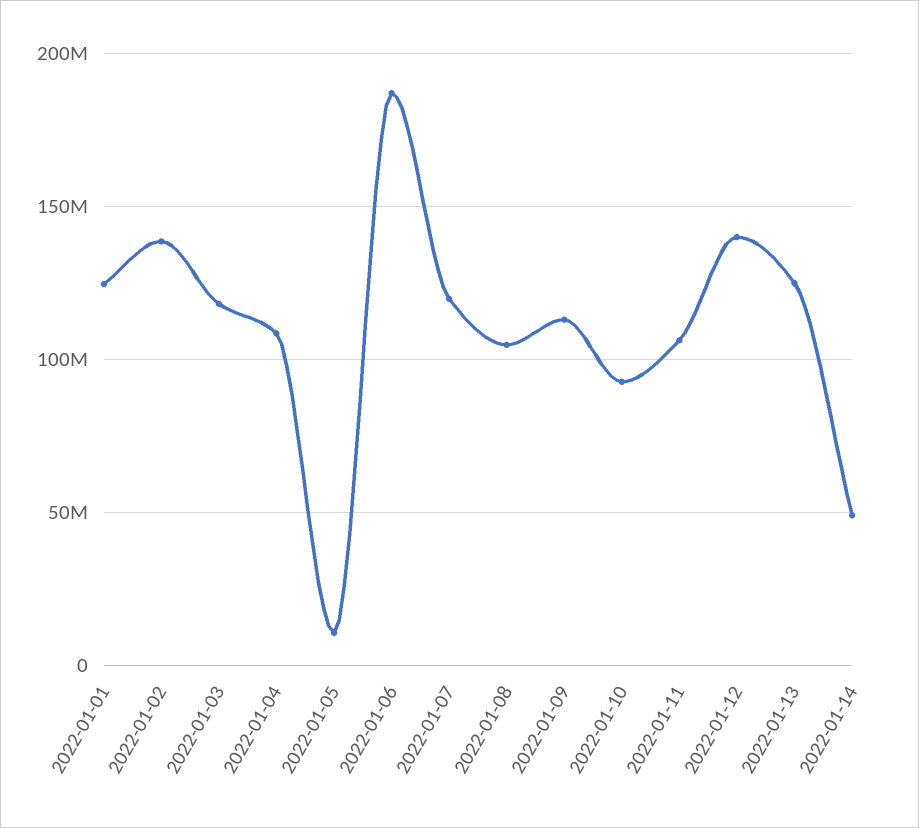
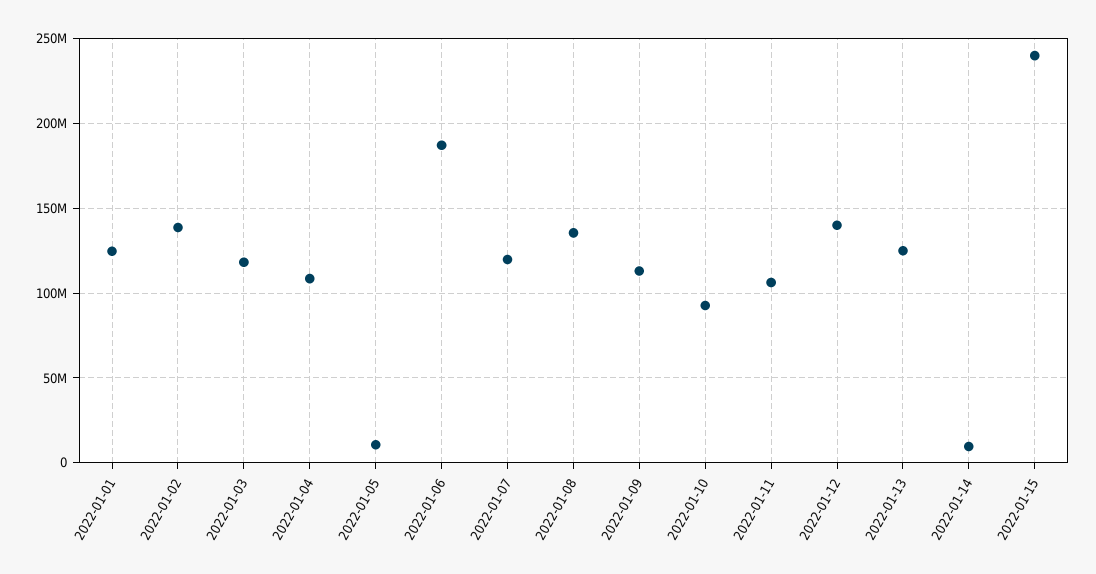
2022-01-08: 105000000 -> 135000000
2022-01-14: 50000000 -> 10000000
2022-01-15: none -> 240000000

